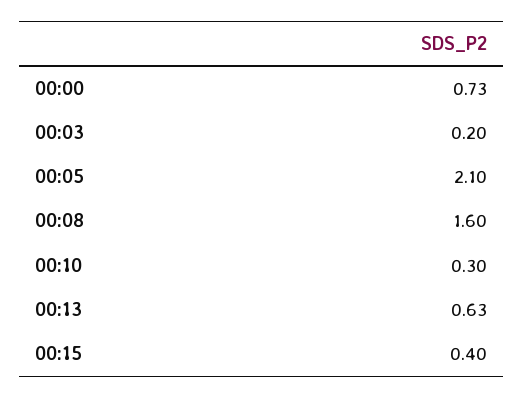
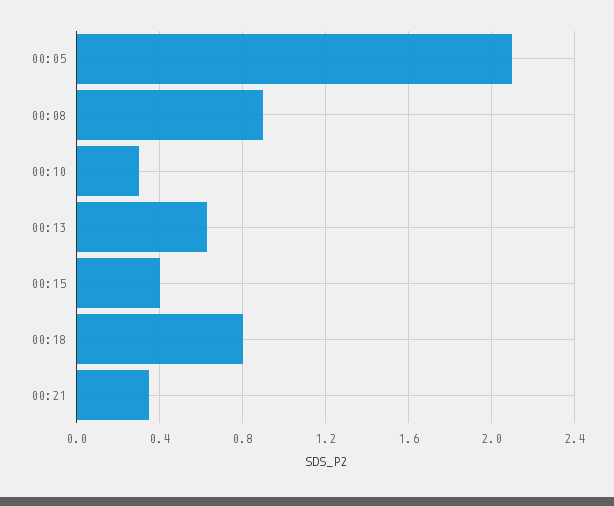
00:00: 0.73 -> none
00:03: 0.2 -> none
00:08: 1.6 -> 0.9
00:18: none -> 0.8
00:21: none -> 0.35

